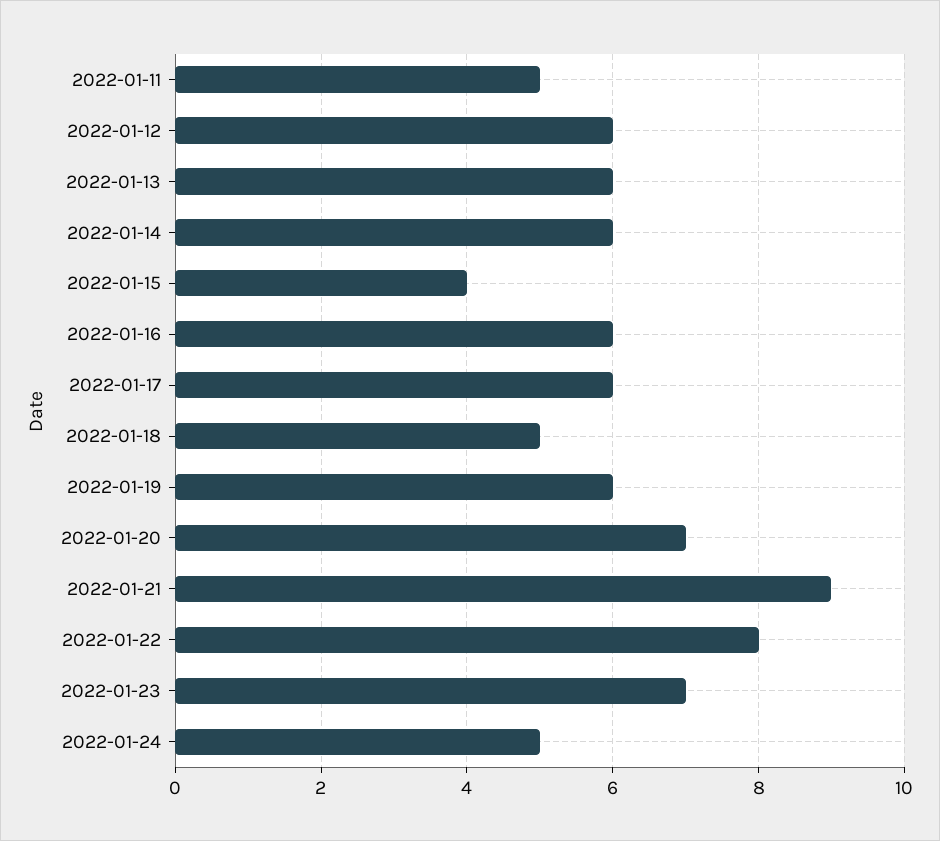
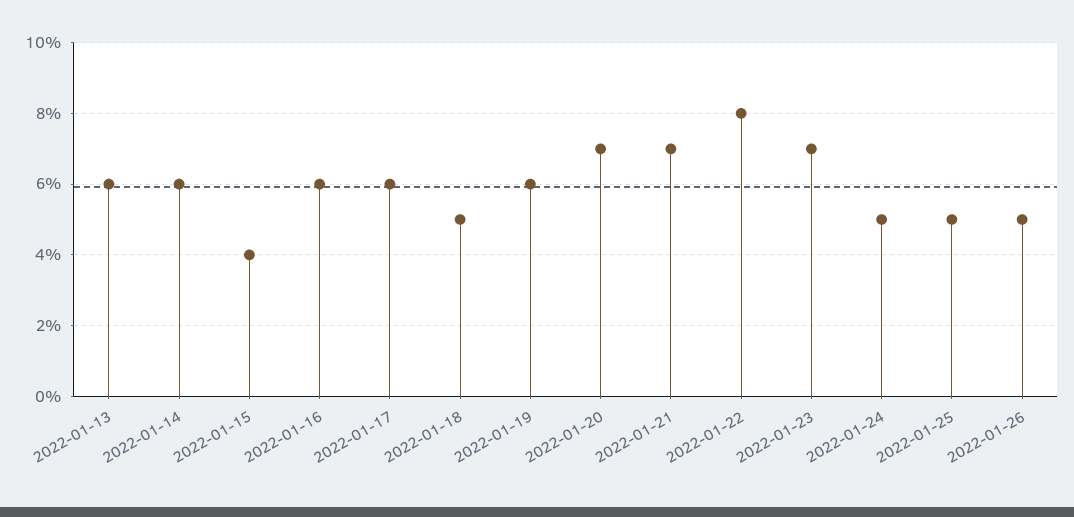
2022-01-11: 5 -> none
2022-01-12: 6 -> none
2022-01-21: 9 -> 7
2022-01-25: none -> 5
2022-01-26: none -> 5

